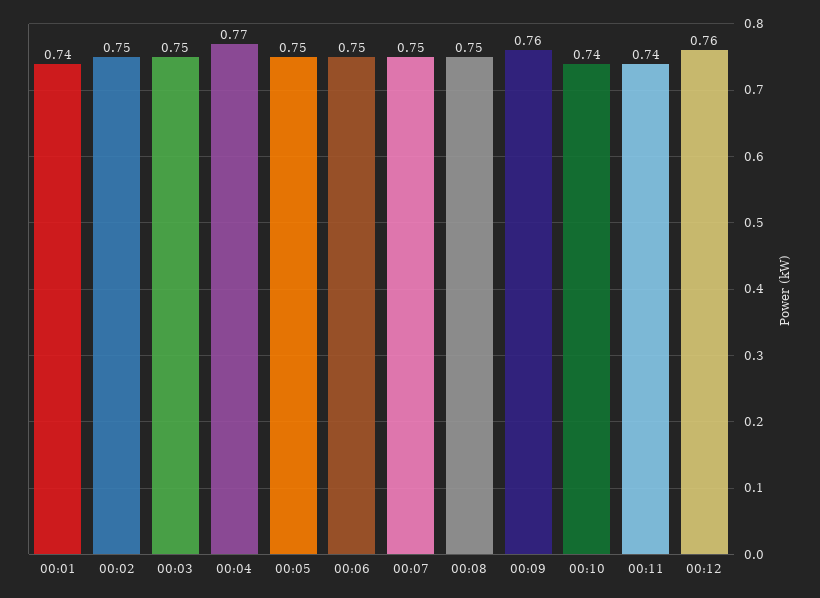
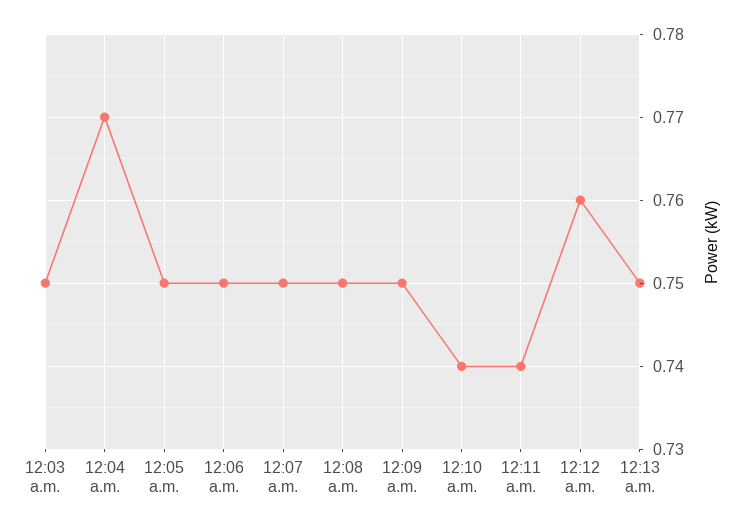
00:01: 0.74 -> none
00:02: 0.75 -> none
00:09: 0.76 -> 0.75
12:13 a.m.: none -> 0.75

